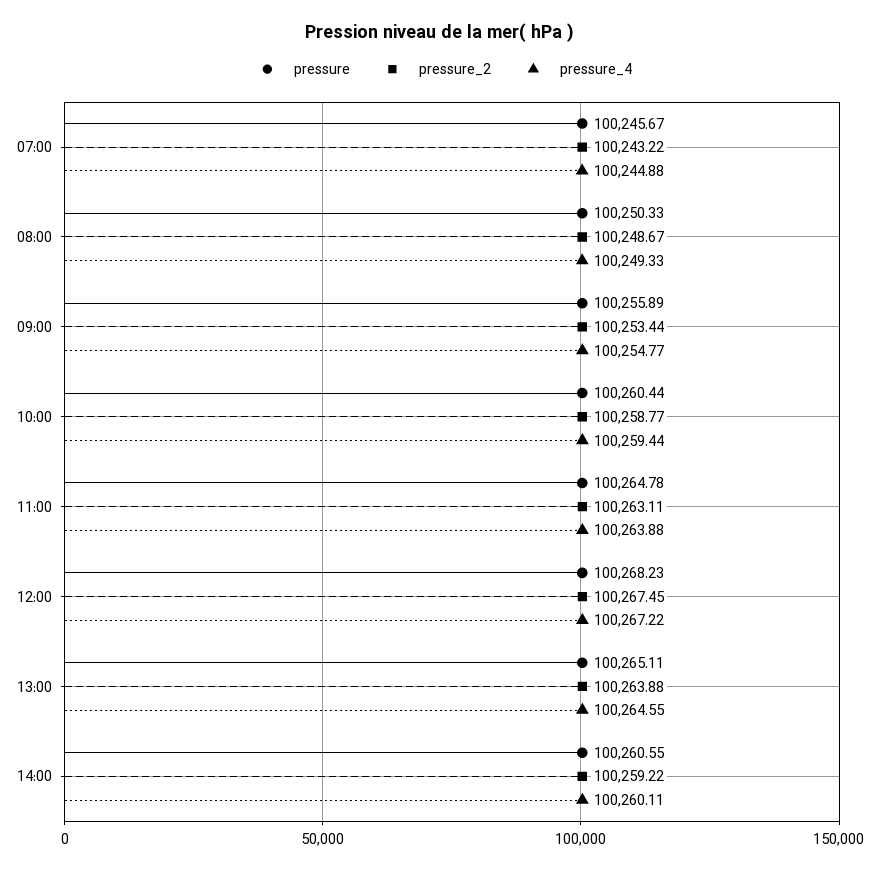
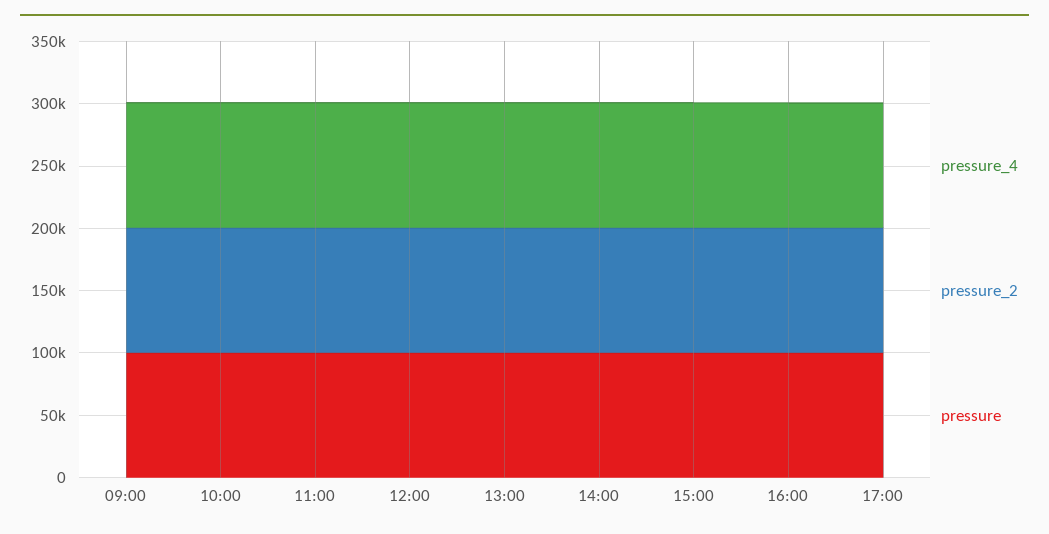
pressure, 07:00: 100245.67 -> none
pressure_2, 07:00: 100243.22 -> none
pressure_4, 07:00: 100244.88 -> none
pressure, 08:00: 100250.33 -> none
pressure_2, 08:00: 100248.67 -> none
pressure_4, 08:00: 100249.33 -> none
pressure_4, 15:00: none -> 100000
pressure_2, 15:00: none -> 100000
pressure, 15:00: none -> 100000
pressure_4, 16:00: none -> 100000
pressure_2, 16:00: none -> 100000
pressure, 16:00: none -> 100000
pressure_4, 17:00: none -> 100000
pressure_2, 17:00: none -> 100000
pressure, 17:00: none -> 100000

